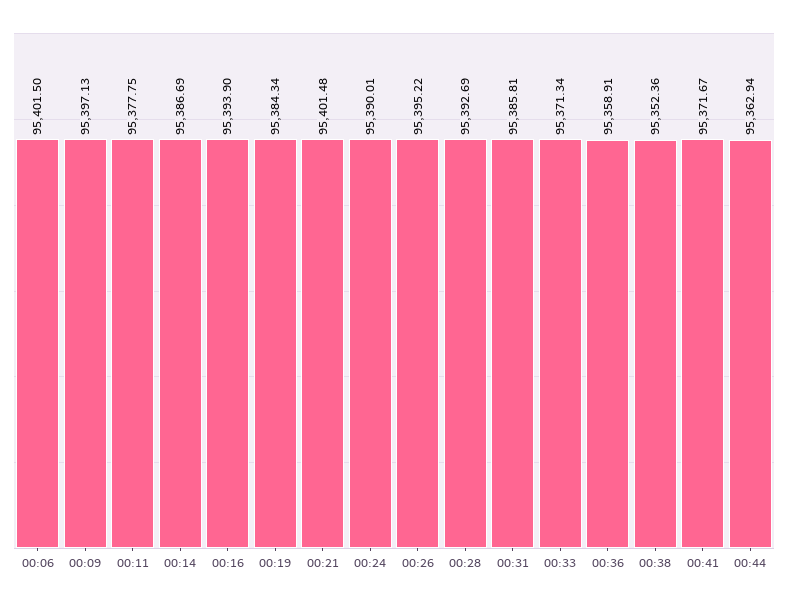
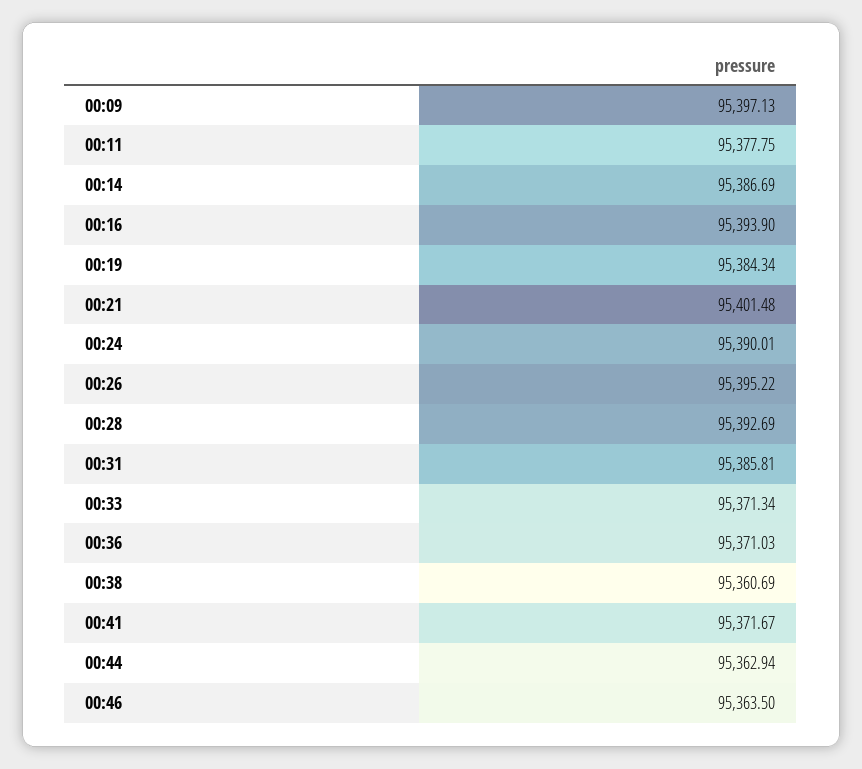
00:06: 95401.5 -> none
00:36: 95358.91 -> 95371.03
00:38: 95352.36 -> 95360.69
00:46: none -> 95363.5

